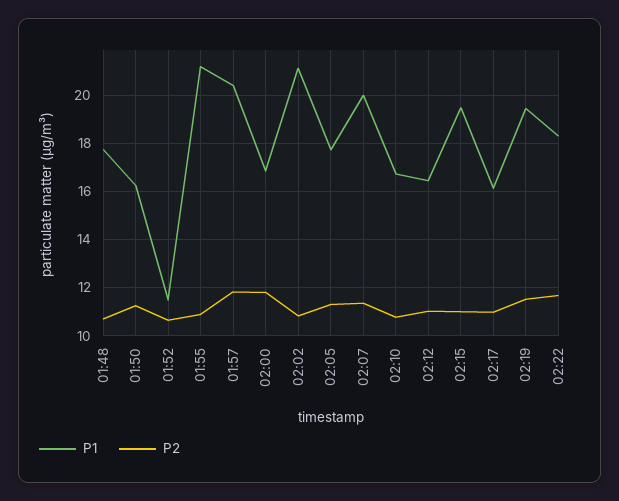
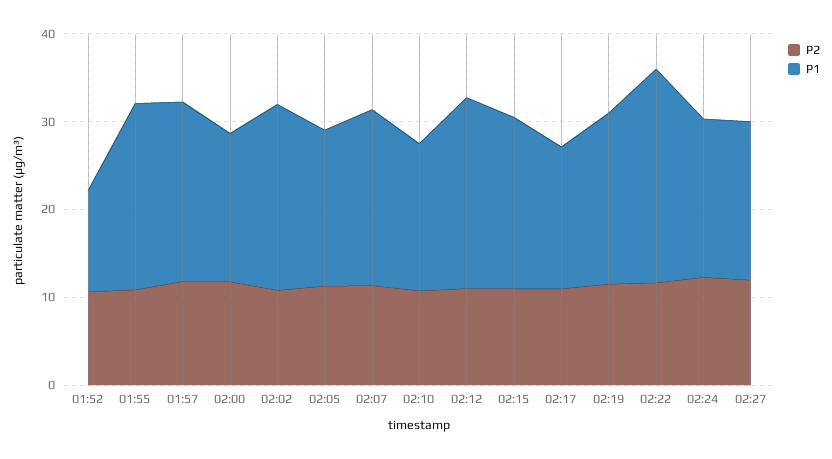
P1, 01:48: 17.75 -> none
P2, 01:48: 10.75 -> none
P1, 01:50: 16.25 -> none
P2, 01:50: 11.25 -> none
P1, 02:12: 16.5 -> 22
P1, 02:22: 18.25 -> 24
P2, 02:24: none -> 12
P1, 02:24: none -> 18
P2, 02:27: none -> 12
P1, 02:27: none -> 18

